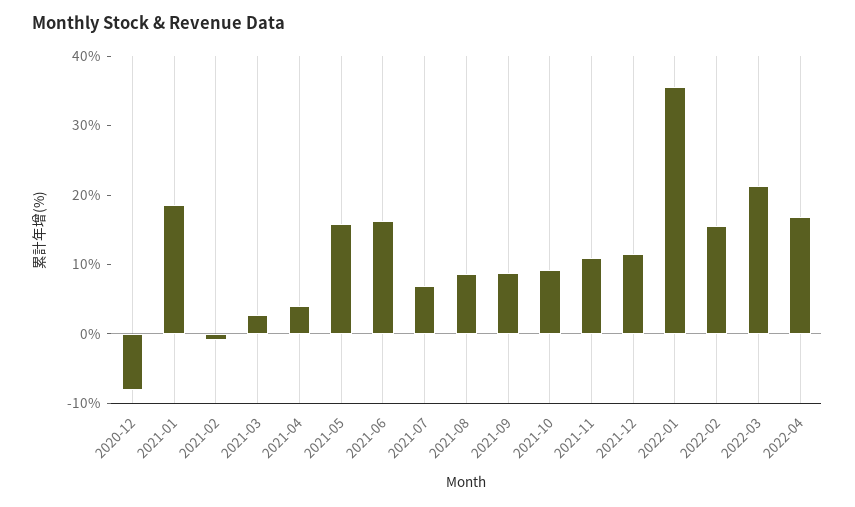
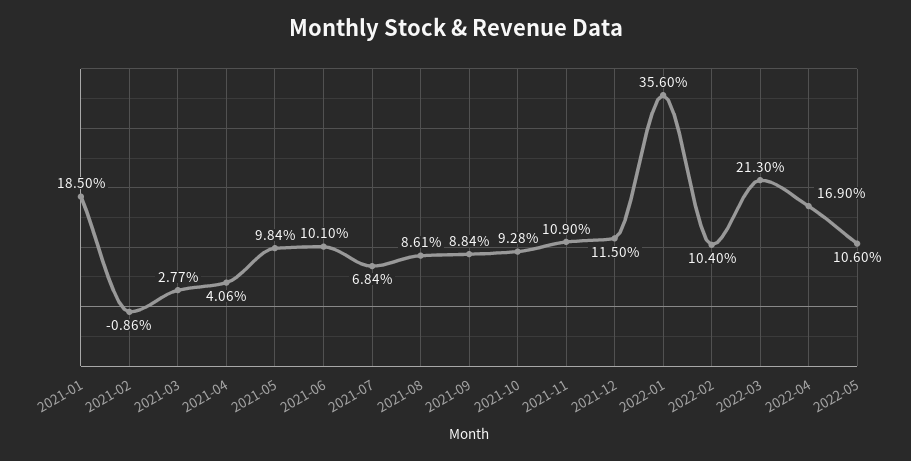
2020-12: -8 -> none
2021-05: 16 -> 9.84
2021-06: 16 -> 10.1
2022-02: 16 -> 10.4
2022-05: none -> 10.6

